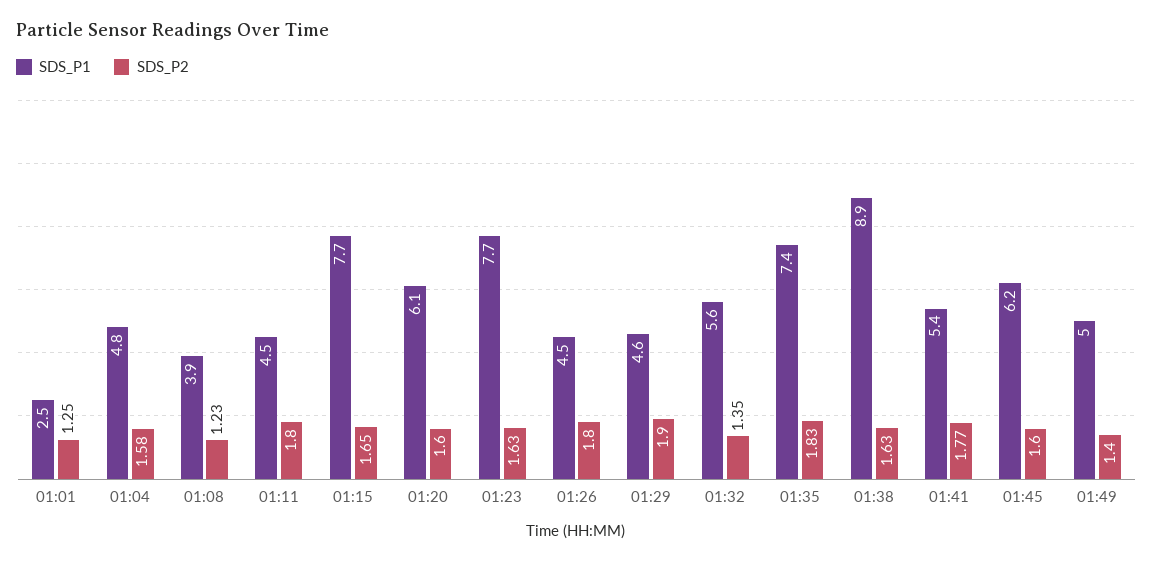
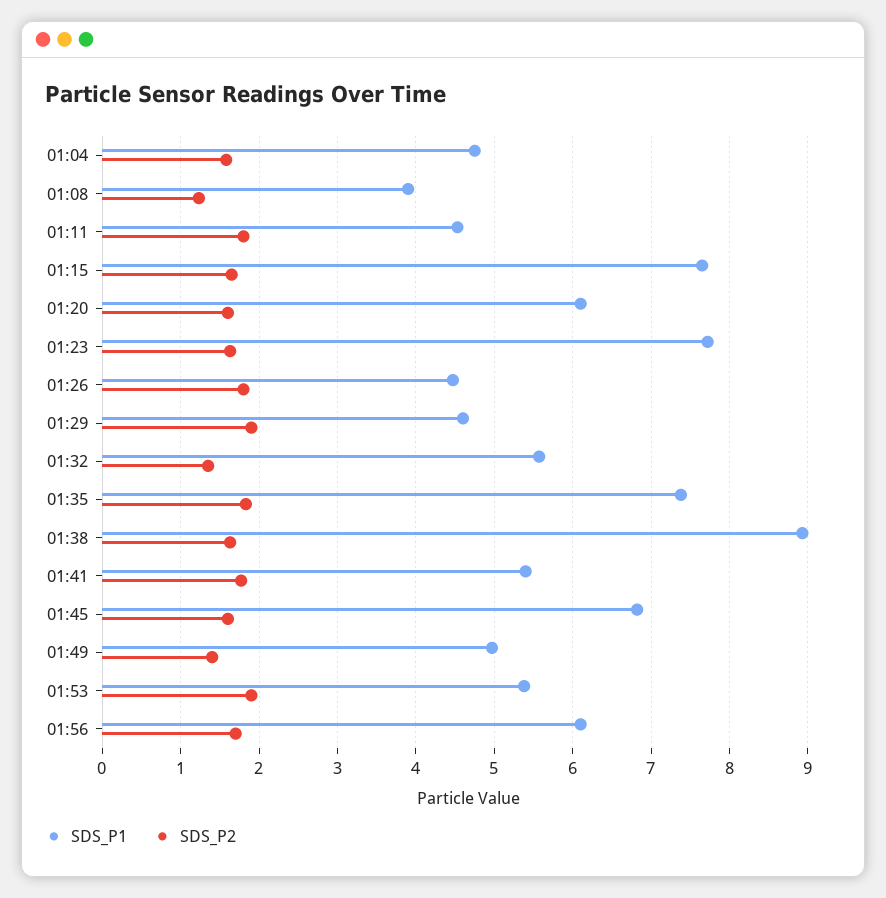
SDS_P1, 01:01: 2.5 -> none
SDS_P2, 01:01: 1.25 -> none
SDS_P1, 01:45: 6.2 -> 6.8
SDS_P1, 01:53: none -> 5.4
SDS_P2, 01:53: none -> 1.9
SDS_P1, 01:56: none -> 6.1
SDS_P2, 01:56: none -> 1.7

